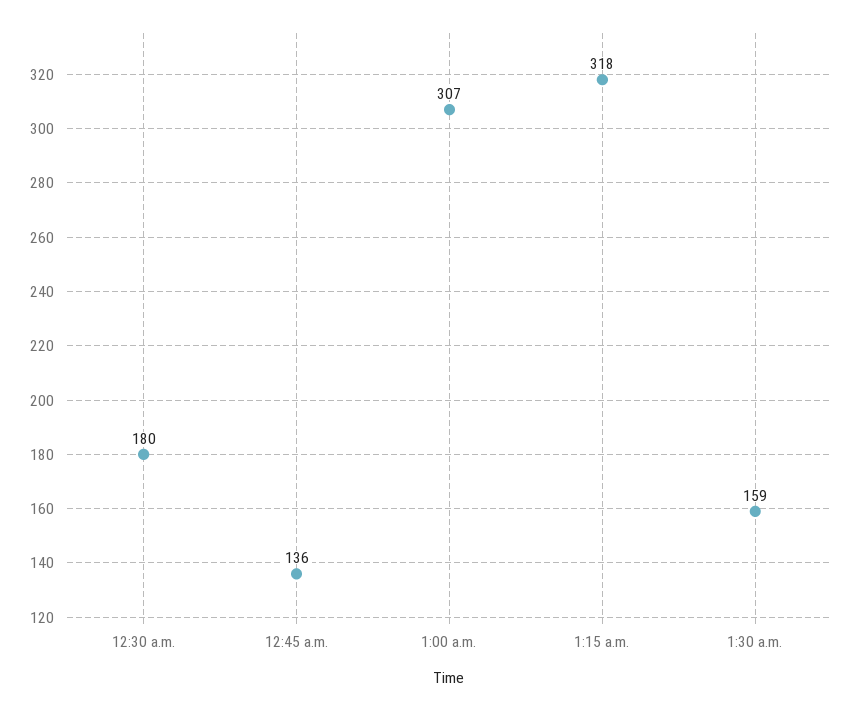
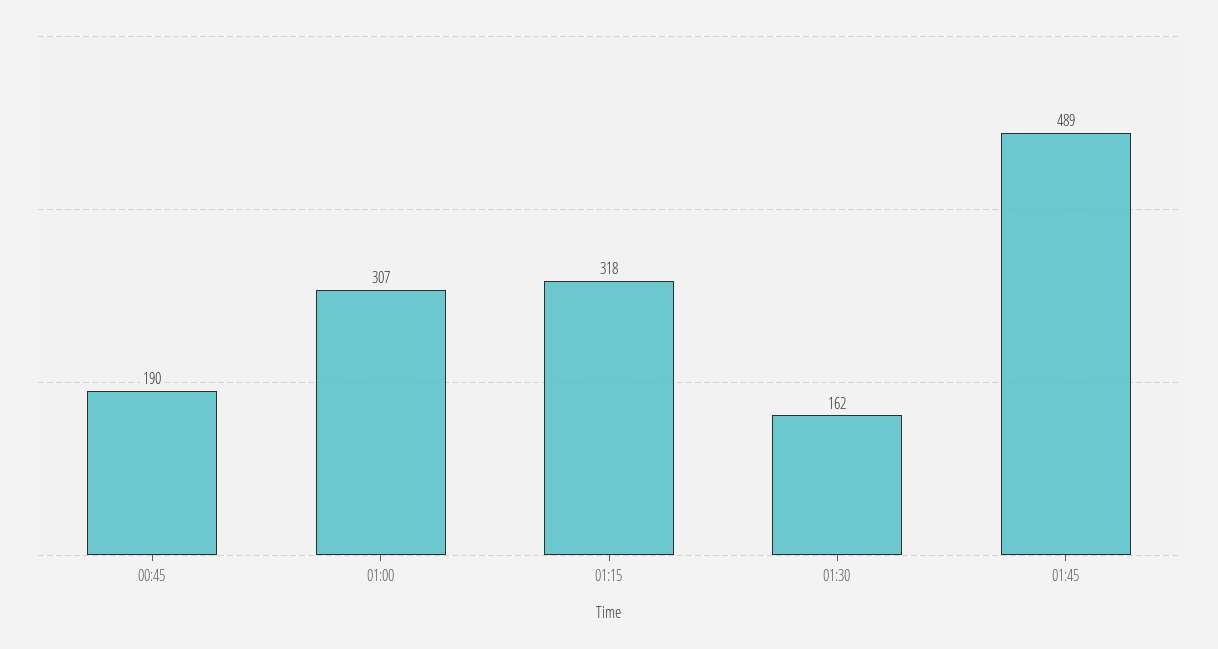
12:30 a.m.: 180 -> none
12:45 a.m.: 136 -> 190
1:30 a.m.: 159 -> 162
01:45: none -> 489

